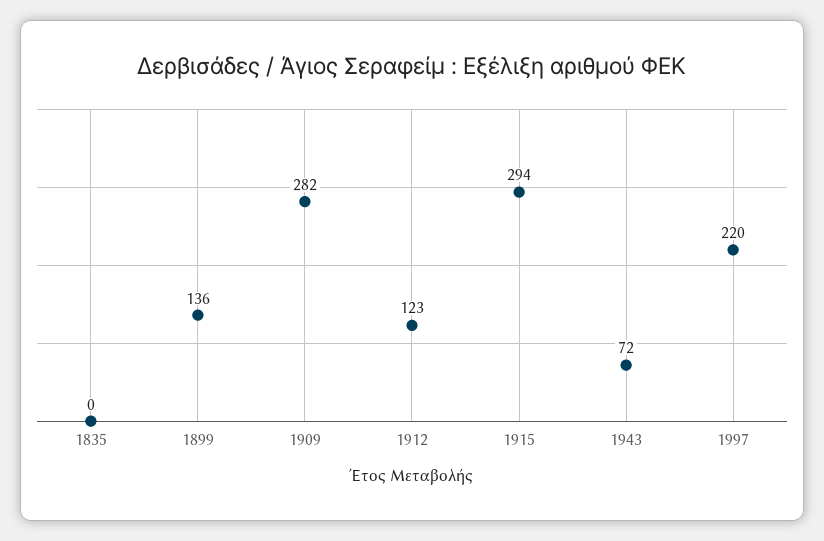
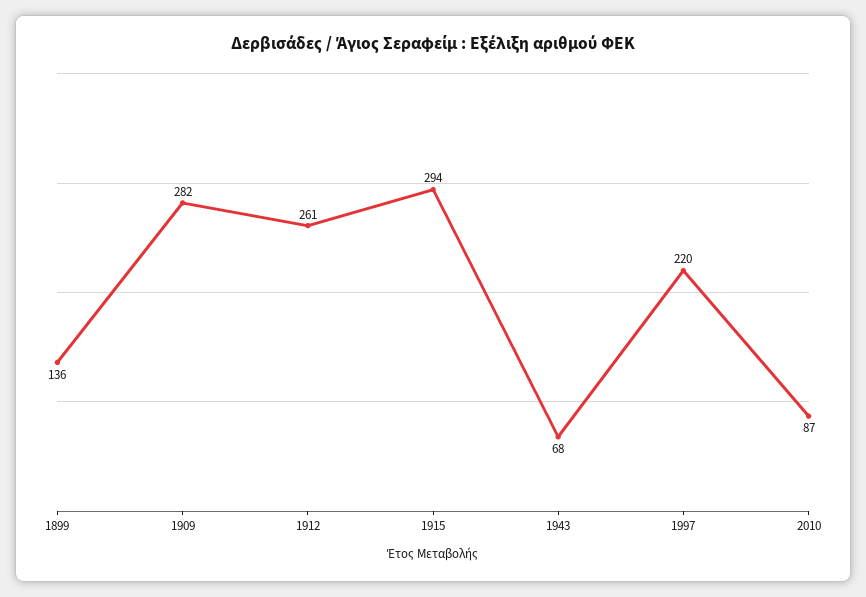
1835: 0 -> none
1912: 123 -> 261
1943: 72 -> 68
2010: none -> 87

